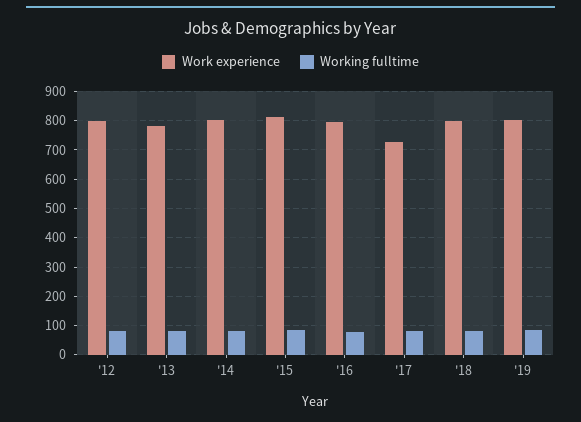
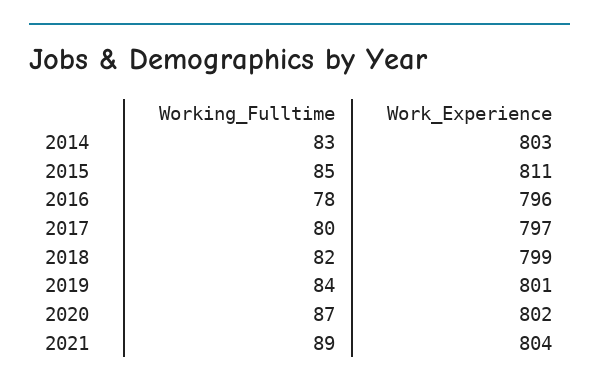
Work experience, '12: 800 -> none
Working fulltime, '12: 75 -> none
Work experience, '13: 775 -> none
Working fulltime, '13: 75 -> none
Work experience, '17: 725 -> 797
Working fulltime, 2020: none -> 87
Work experience, 2020: none -> 802
Working fulltime, 2021: none -> 89
Work experience, 2021: none -> 804

